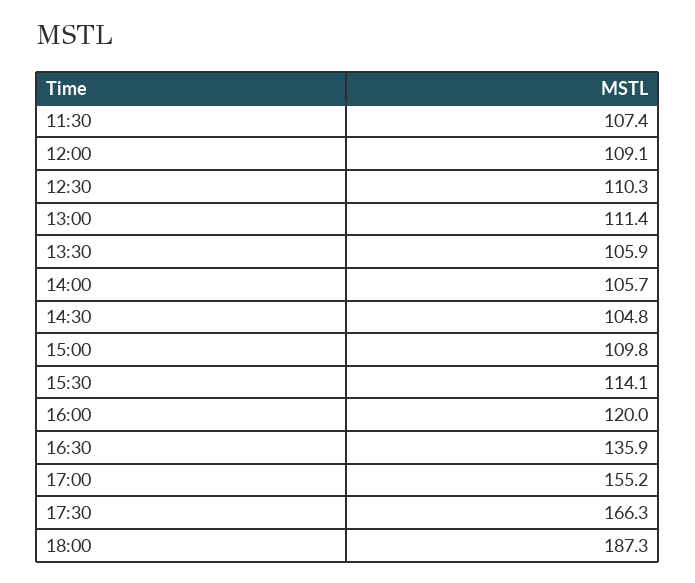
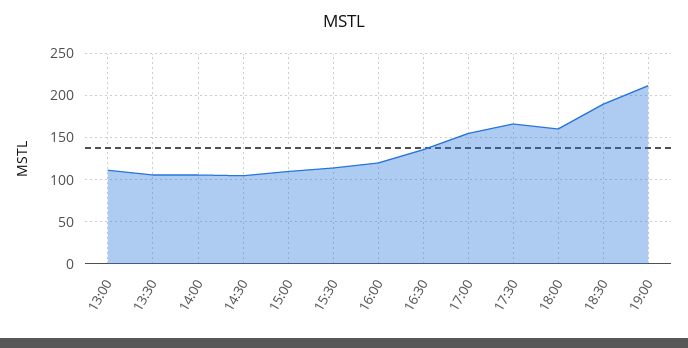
11:30: 107.4 -> none
12:00: 109.1 -> none
12:30: 110.3 -> none
18:00: 187.3 -> 160
18:30: none -> 190
19:00: none -> 210

